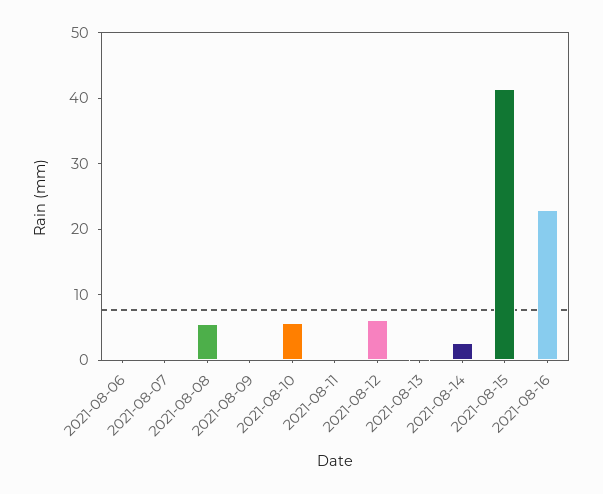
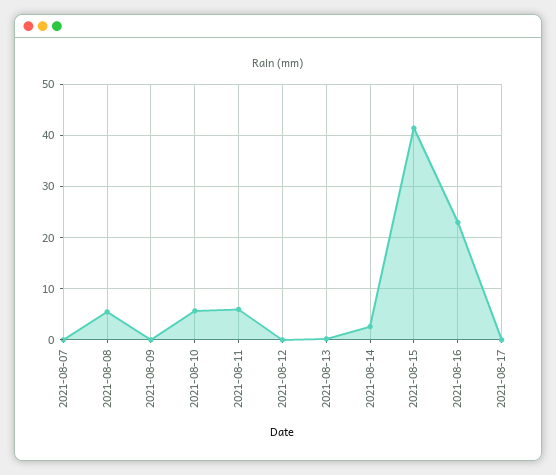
2021-08-06: 0 -> none
2021-08-11: 0 -> 6
2021-08-12: 6 -> 0
2021-08-17: none -> 0

